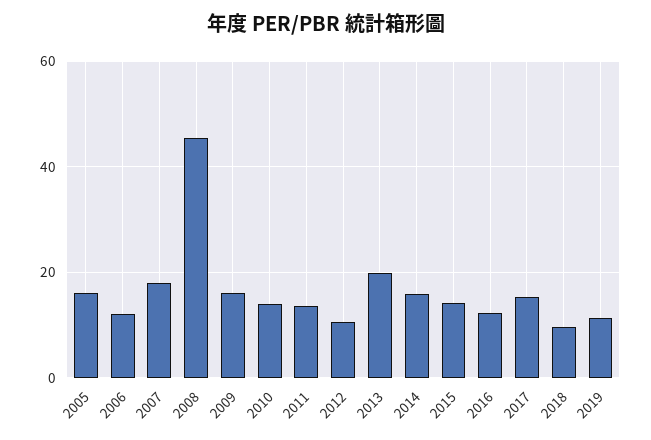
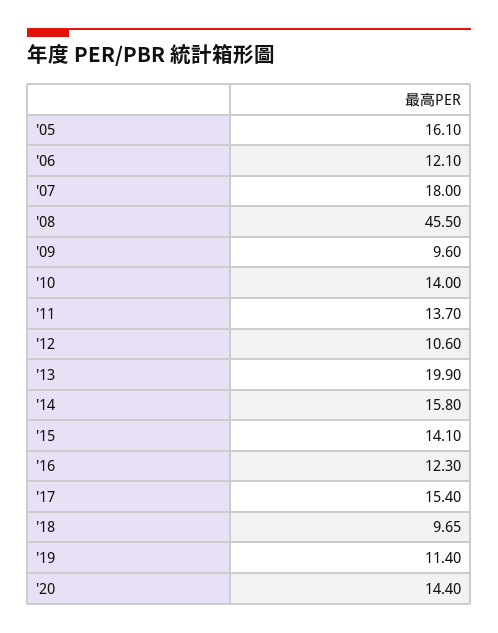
2009: 16 -> 9.6
'20: none -> 14.4

